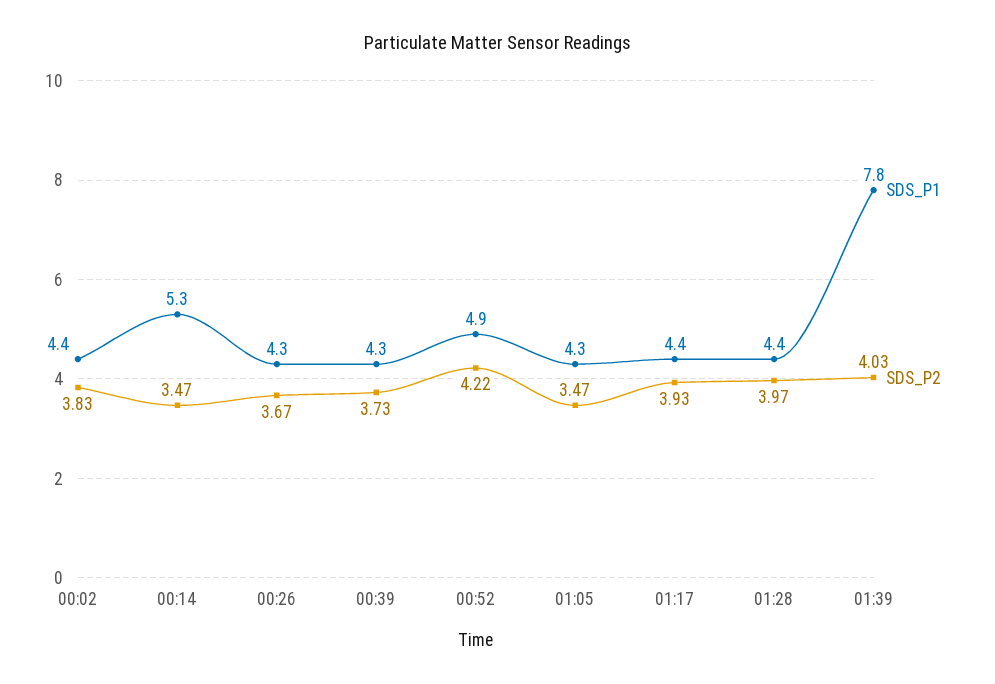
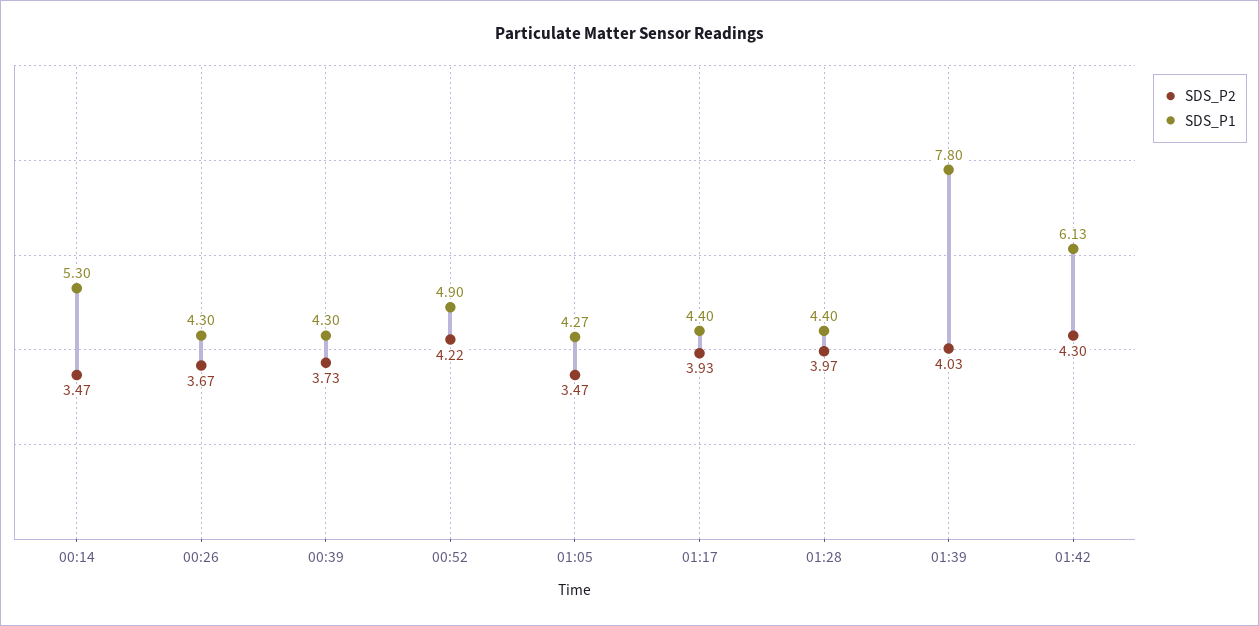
SDS_P1, 00:02: 4.4 -> none
SDS_P2, 00:02: 3.83 -> none
SDS_P2, 01:42: none -> 4.3
SDS_P1, 01:42: none -> 6.13

